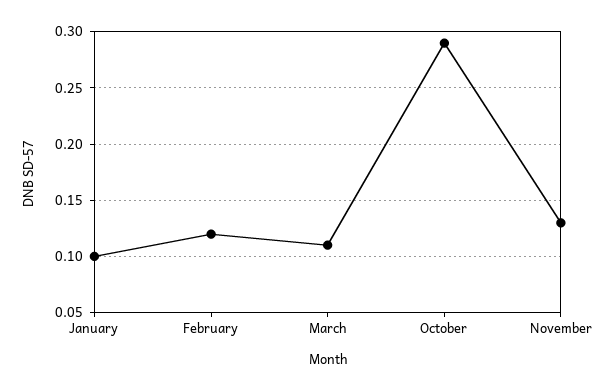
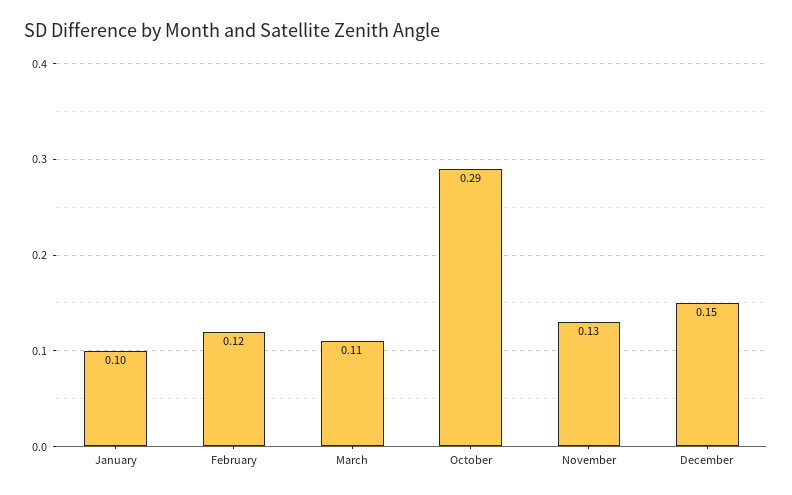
December: none -> 0.15

